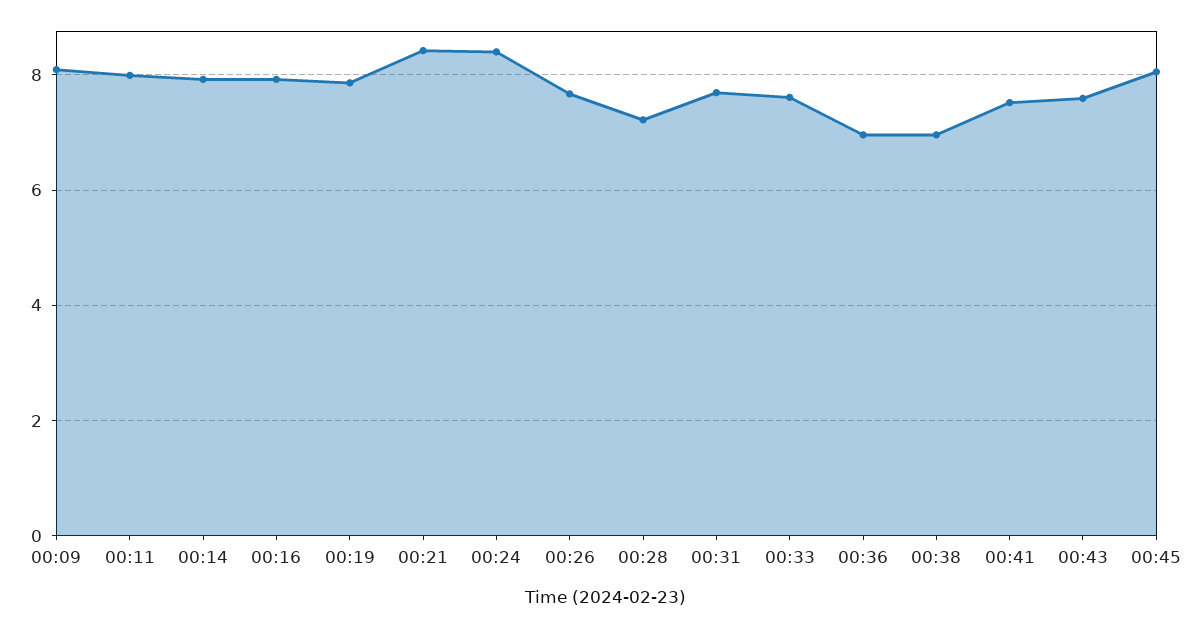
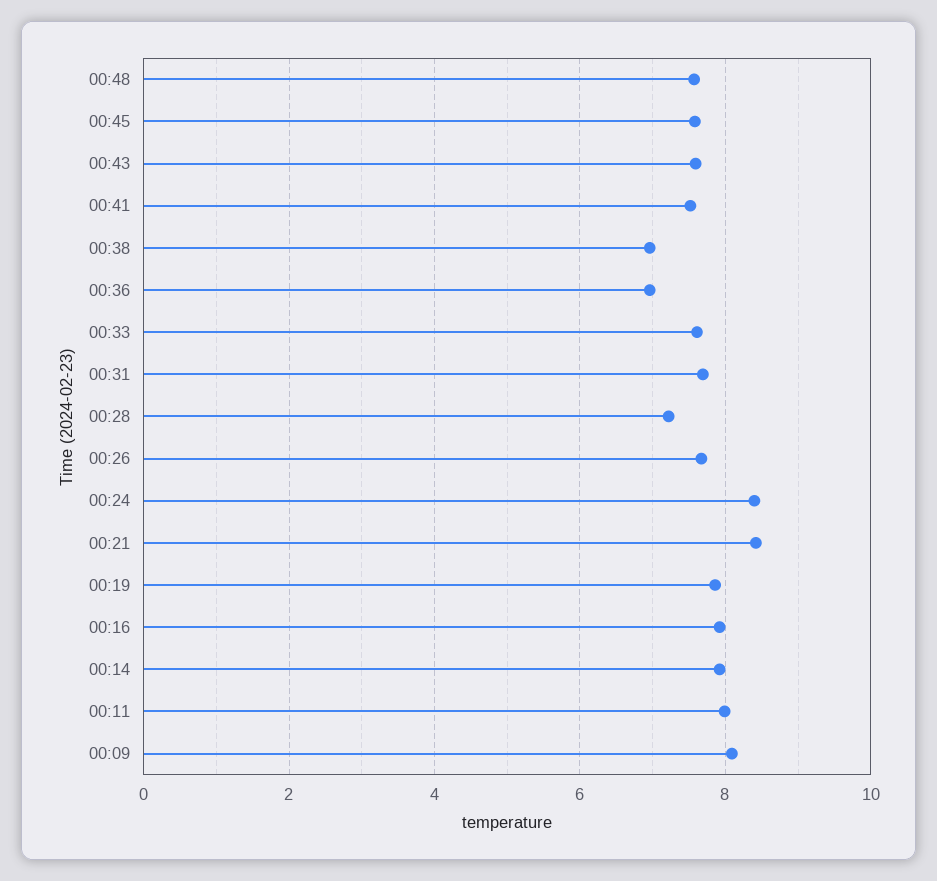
00:45: 8 -> 7.6
00:48: none -> 7.6

